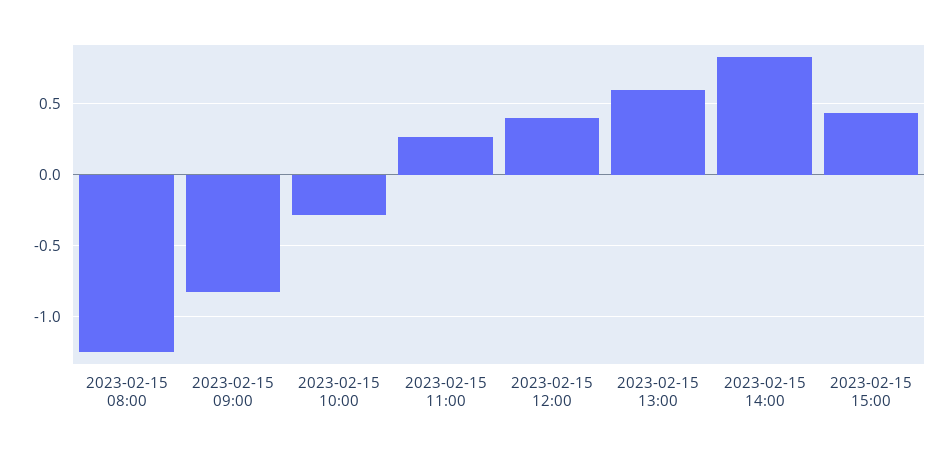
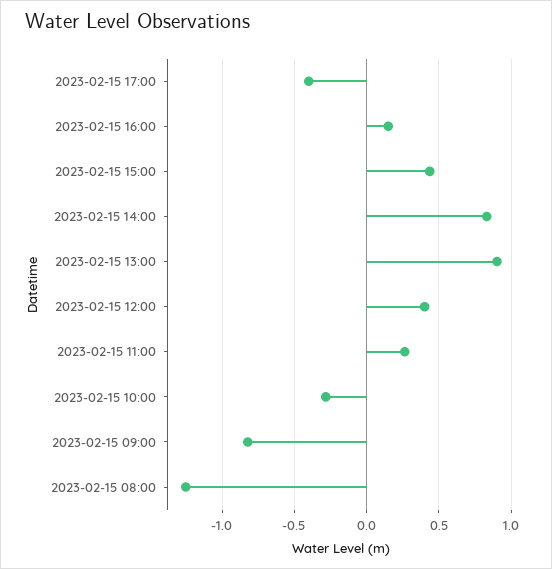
2023-02-15 13:00: 0.6 -> 0.9
2023-02-15 17:00: none -> -0.4
2023-02-15 16:00: none -> 0.15

